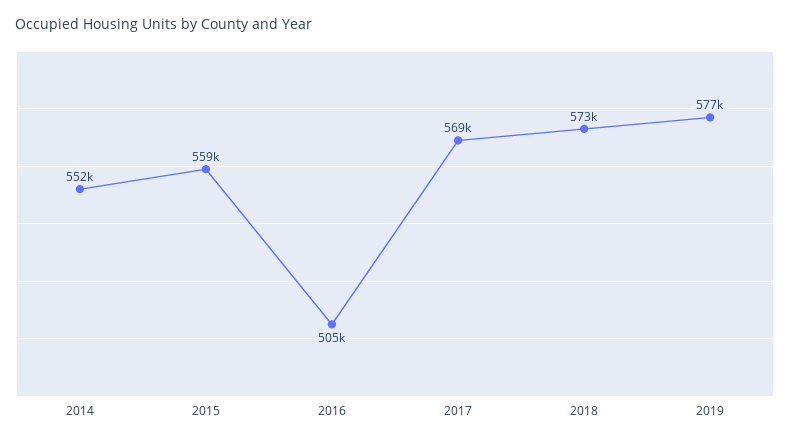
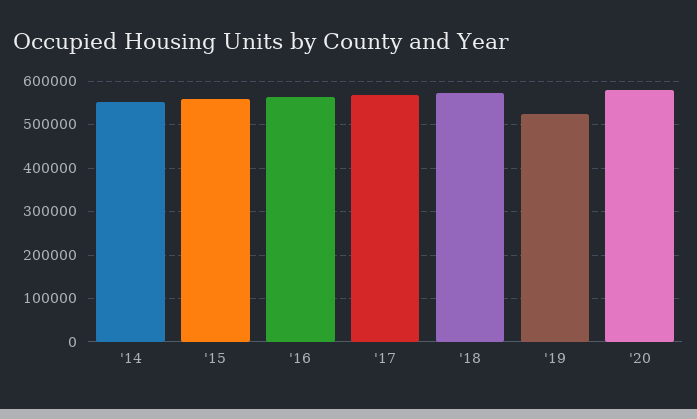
2016: 505000 -> 560000
2019: 577000 -> 520000
'20: none -> 580000

